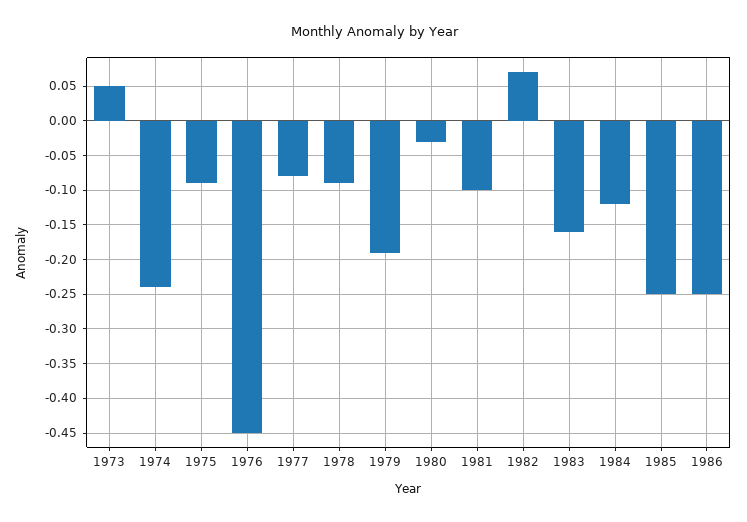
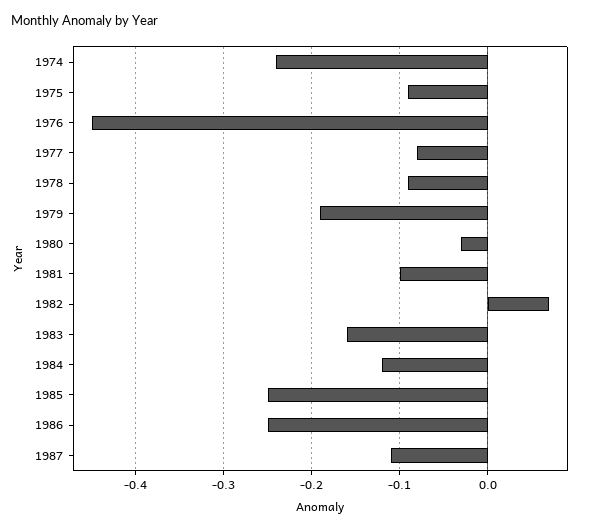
1973: 0.05 -> none
1987: none -> -0.11

